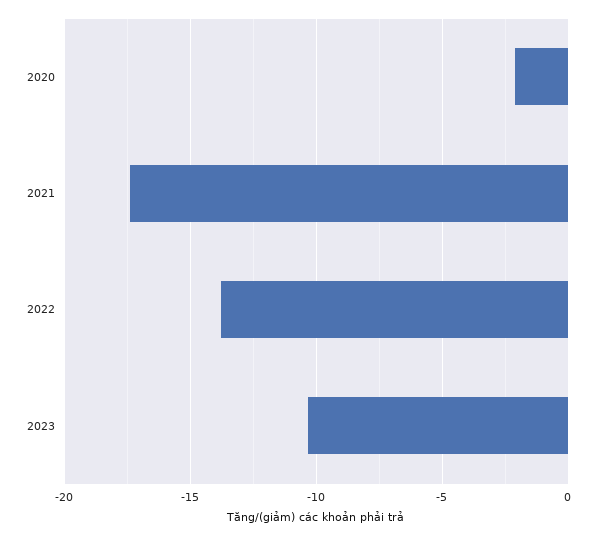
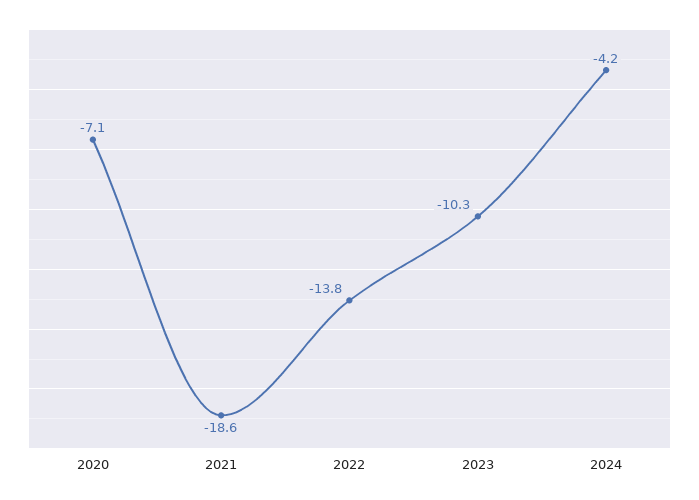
2020: -2 -> -7.1
2021: -17.5 -> -18.6
2024: none -> -4.2

